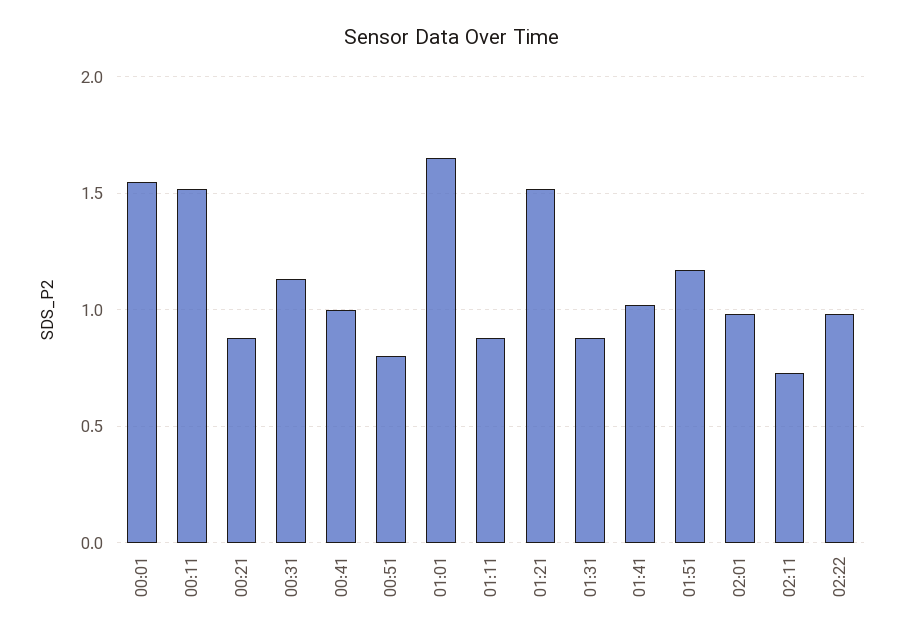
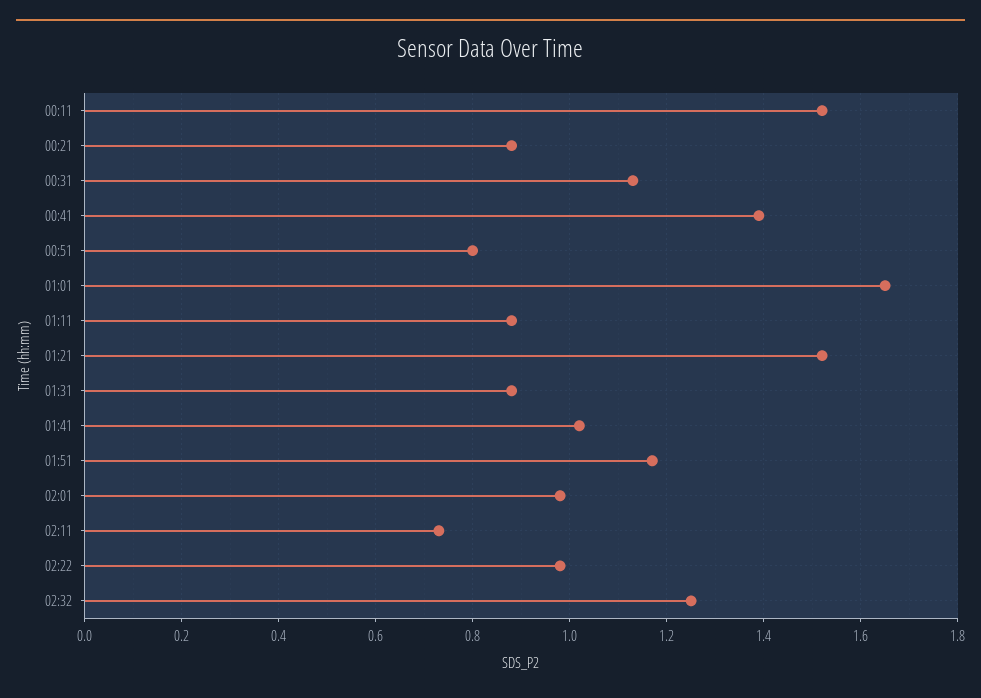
00:01: 1.55 -> none
00:41: 1 -> 1.4
02:32: none -> 1.25

